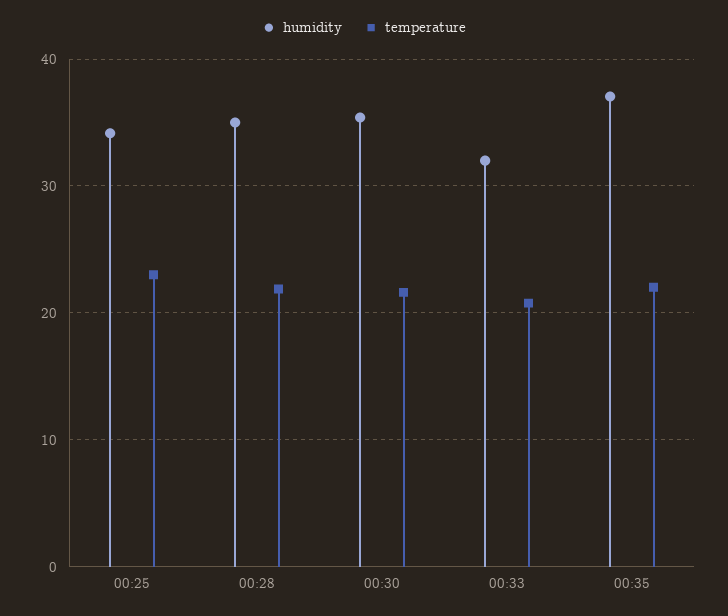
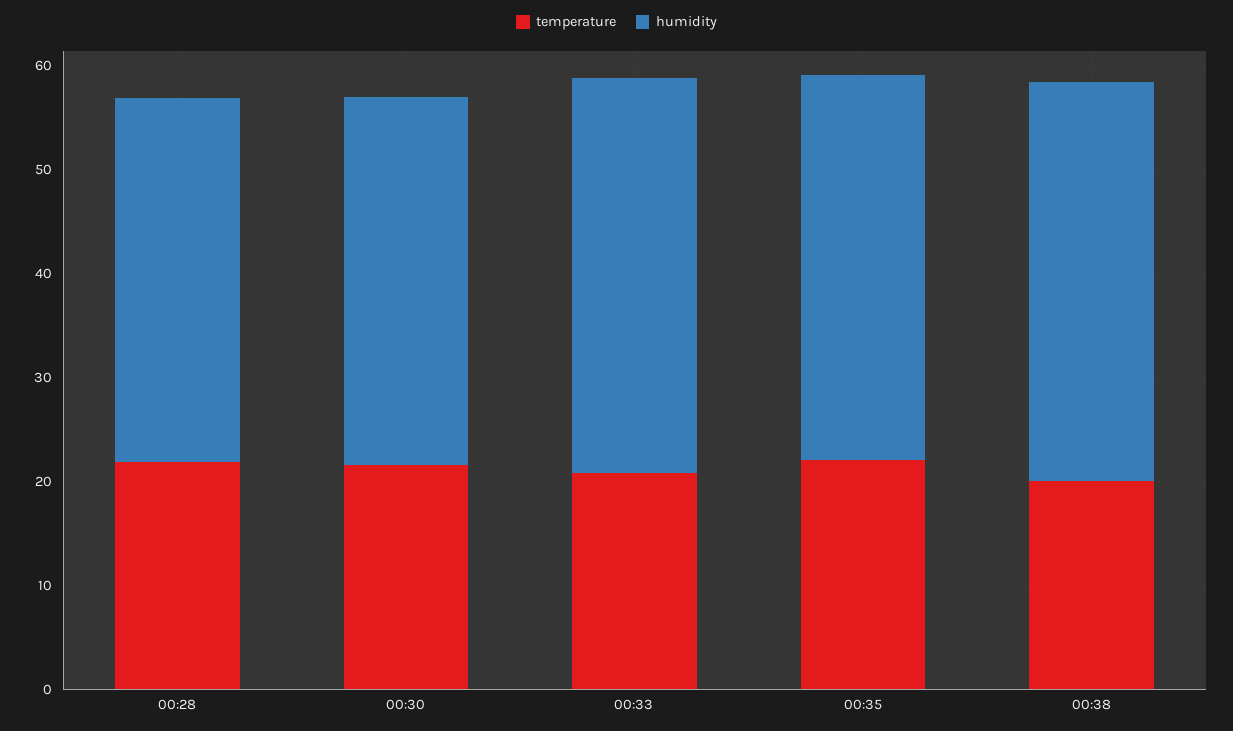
humidity, 00:25: 34 -> none
temperature, 00:25: 23 -> none
humidity, 00:33: 32 -> 38
temperature, 00:38: none -> 20
humidity, 00:38: none -> 38

